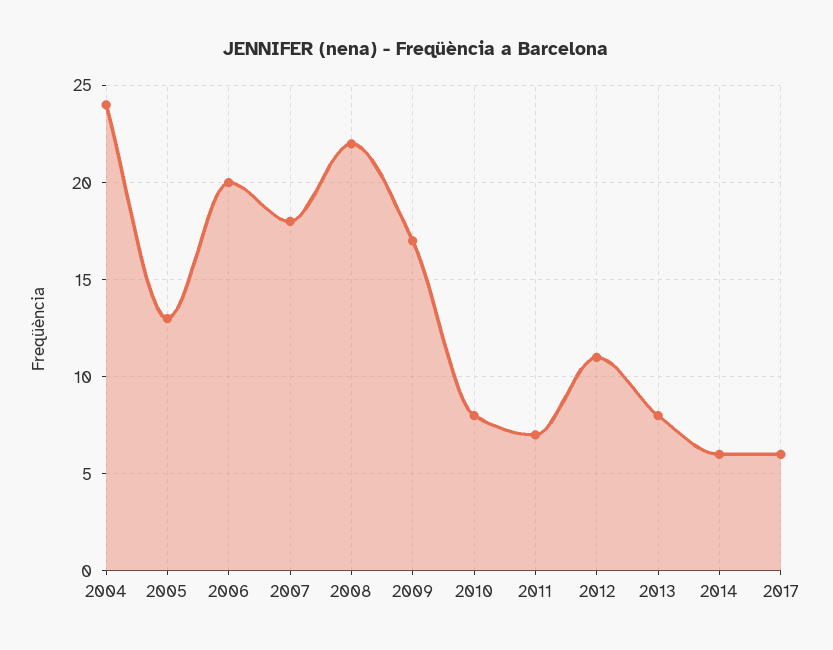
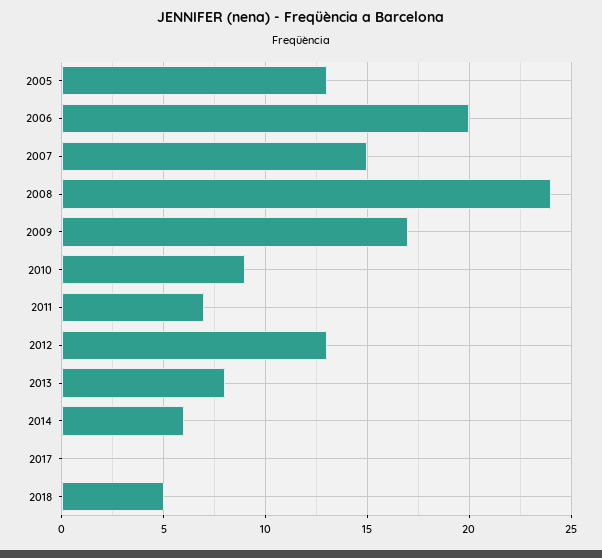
2004: 24 -> none
2007: 18 -> 15
2008: 22 -> 24
2010: 8 -> 9
2012: 11 -> 13
2017: 6 -> 0
2018: none -> 5

